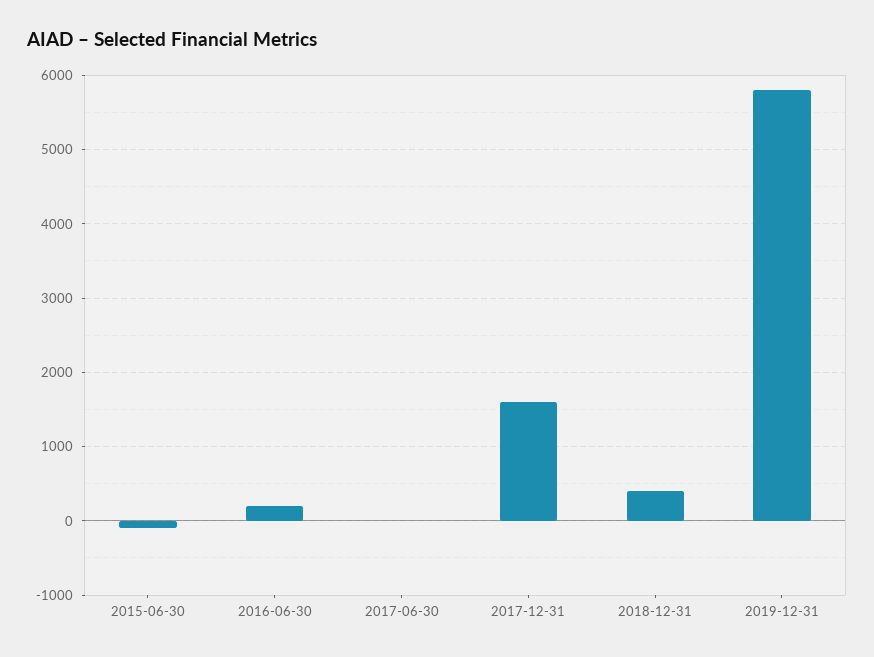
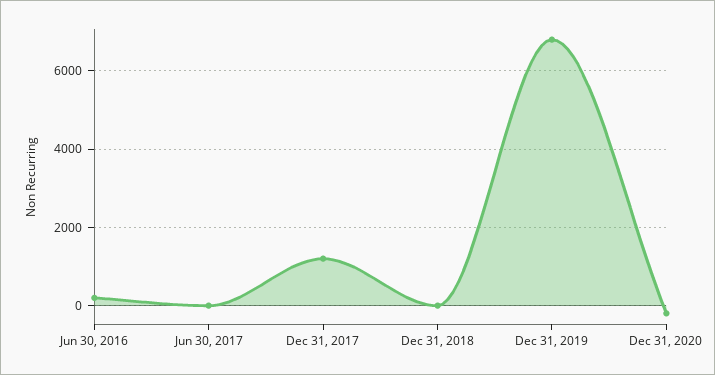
2015-06-30: -100 -> none
2017-12-31: 1600 -> 1200
2018-12-31: 400 -> 0
2019-12-31: 5800 -> 6800
Dec 31, 2020: none -> -200

